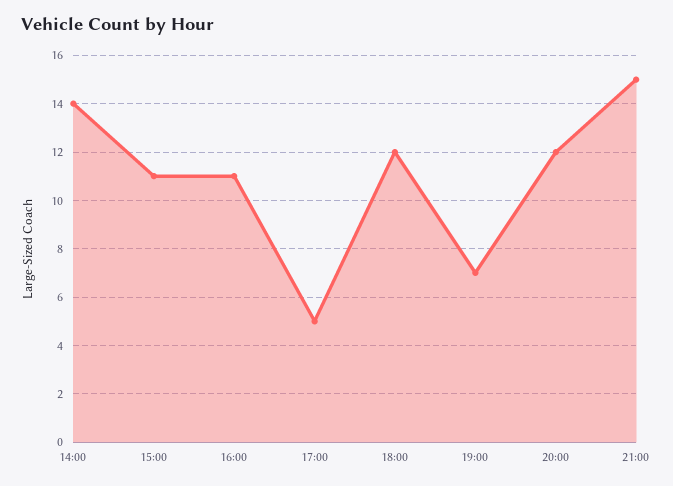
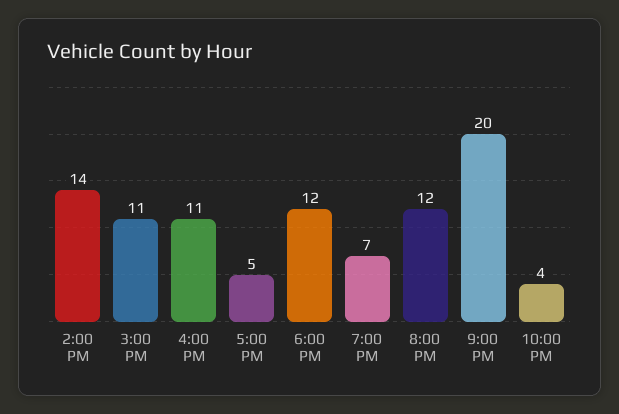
21:00: 15 -> 20
10:00 PM: none -> 4

